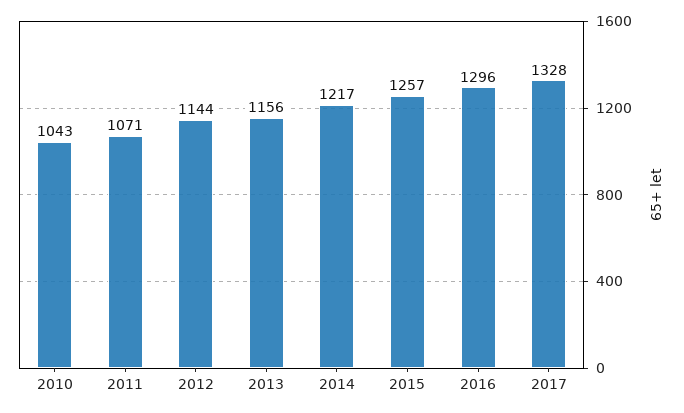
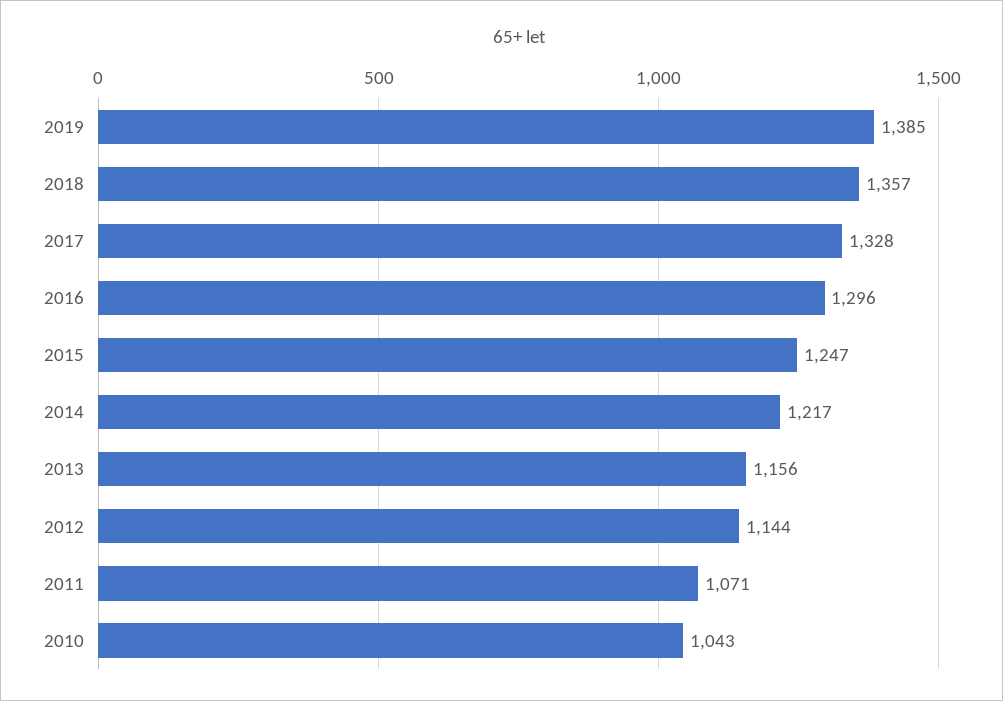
2015: 1257 -> 1247
2019: none -> 1385
2018: none -> 1357

